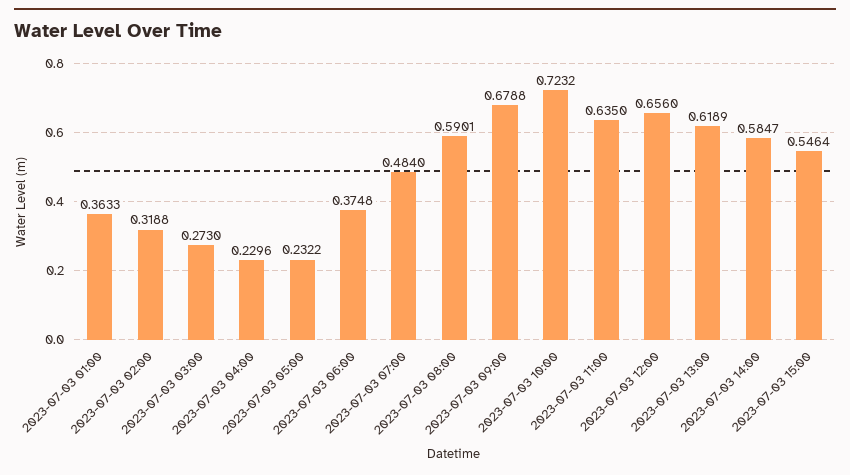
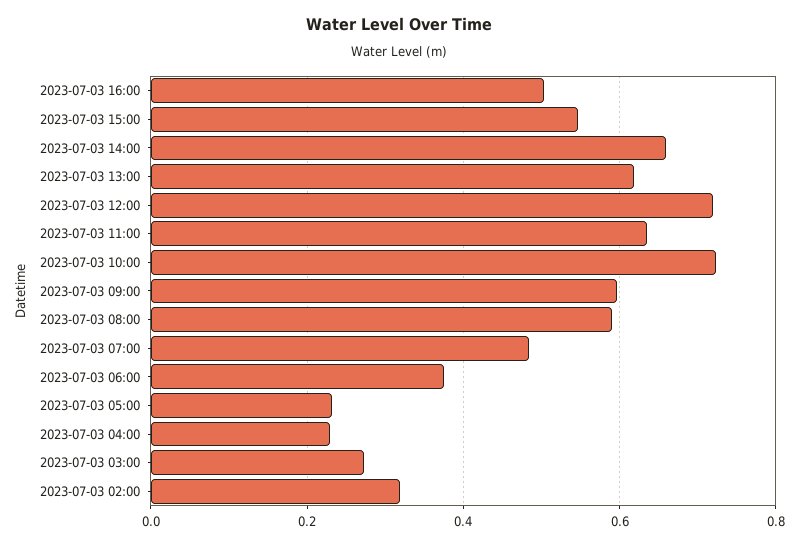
2023-07-03 01:00: 0.3633 -> none
2023-07-03 09:00: 0.6788 -> 0.6
2023-07-03 12:00: 0.656 -> 0.72
2023-07-03 14:00: 0.5847 -> 0.66
2023-07-03 16:00: none -> 0.5

